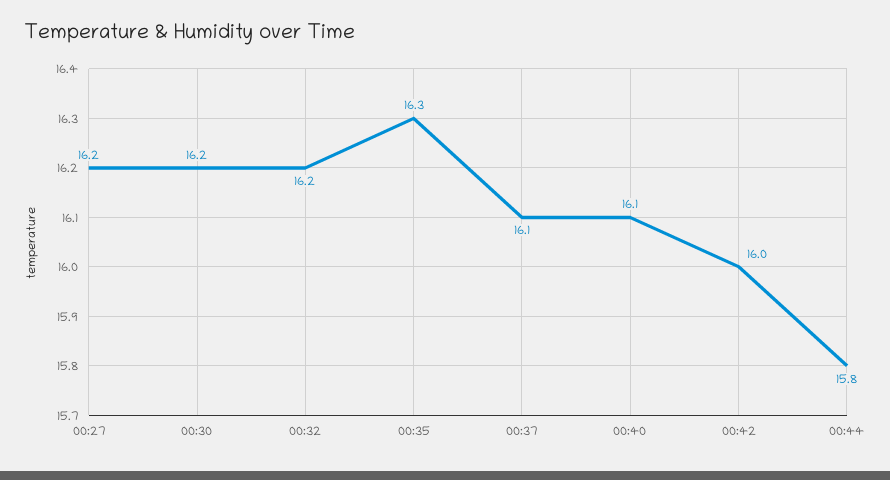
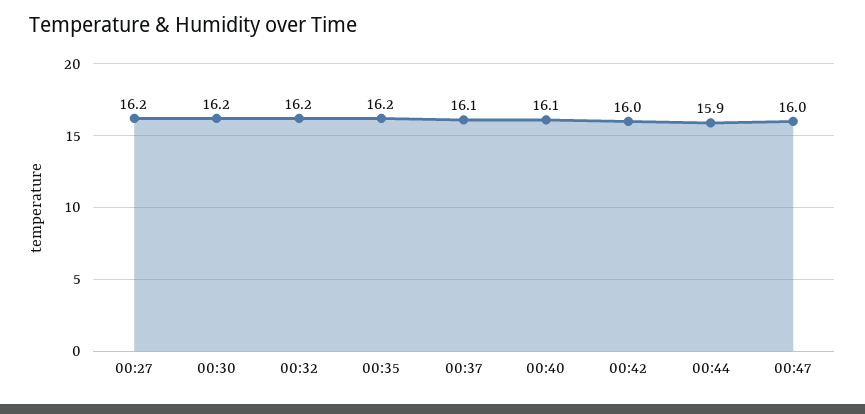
00:35: 16.3 -> 16.2
00:44: 15.8 -> 15.9
00:47: none -> 16

